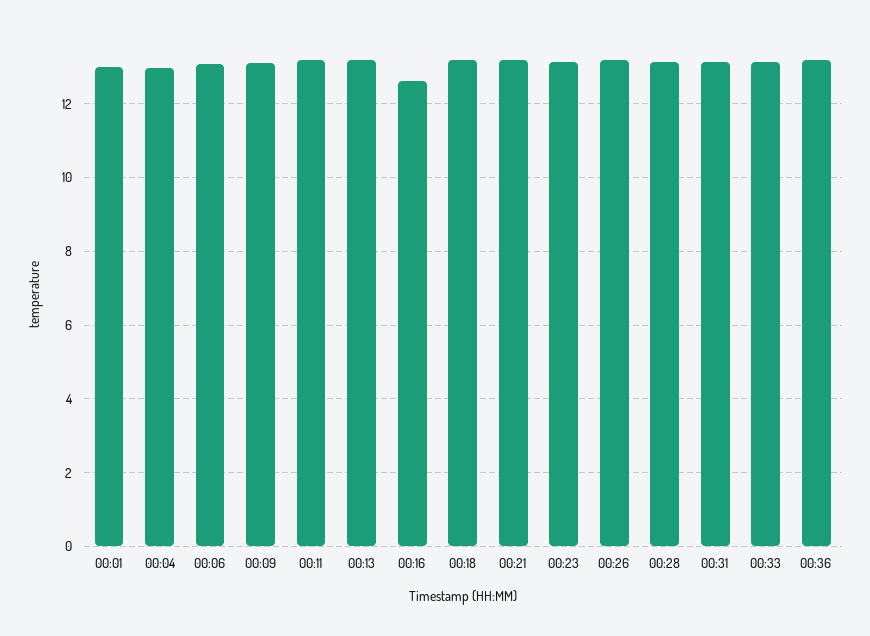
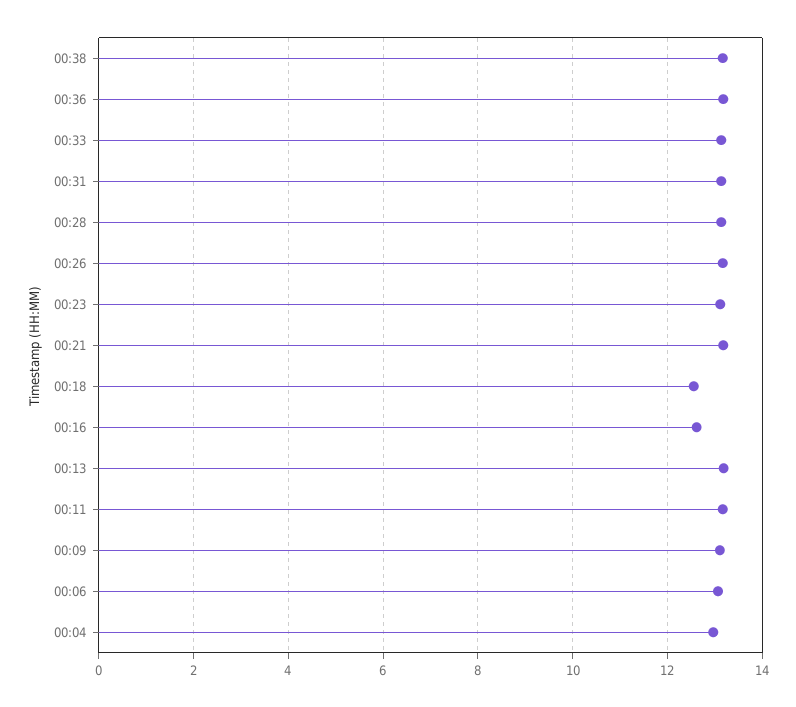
00:01: 13 -> none
00:18: 13.2 -> 12.6
00:38: none -> 13.2

